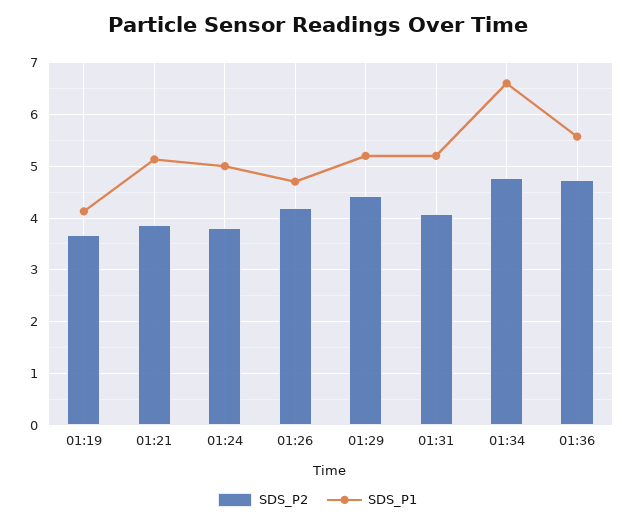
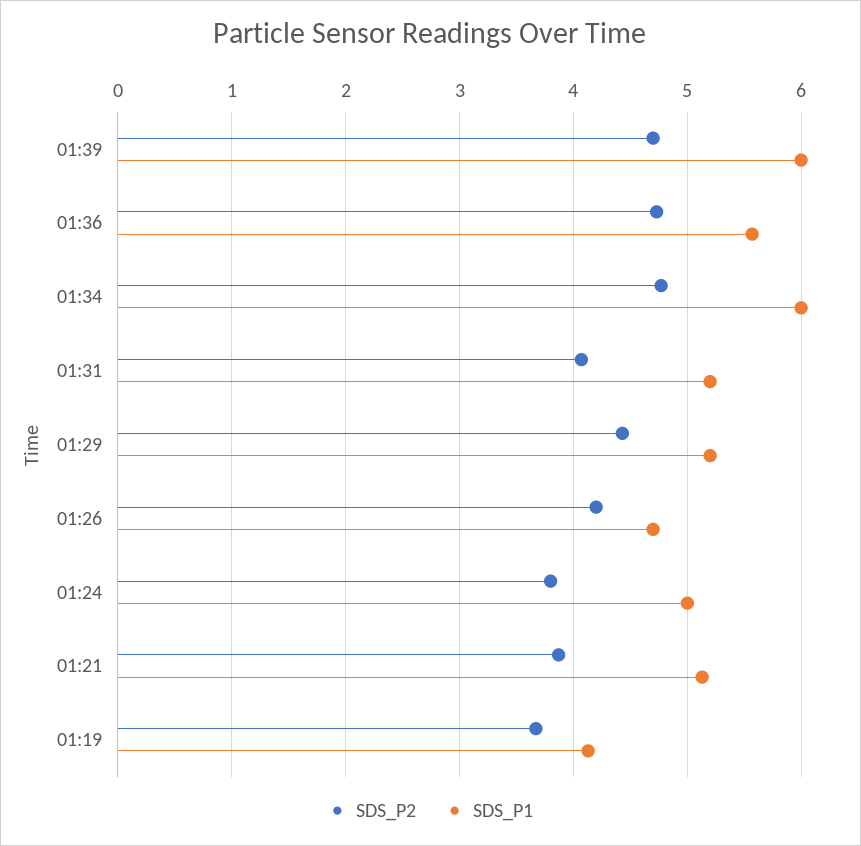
SDS_P1, 01:34: 6.6 -> 6
SDS_P2, 01:39: none -> 4.7
SDS_P1, 01:39: none -> 6

